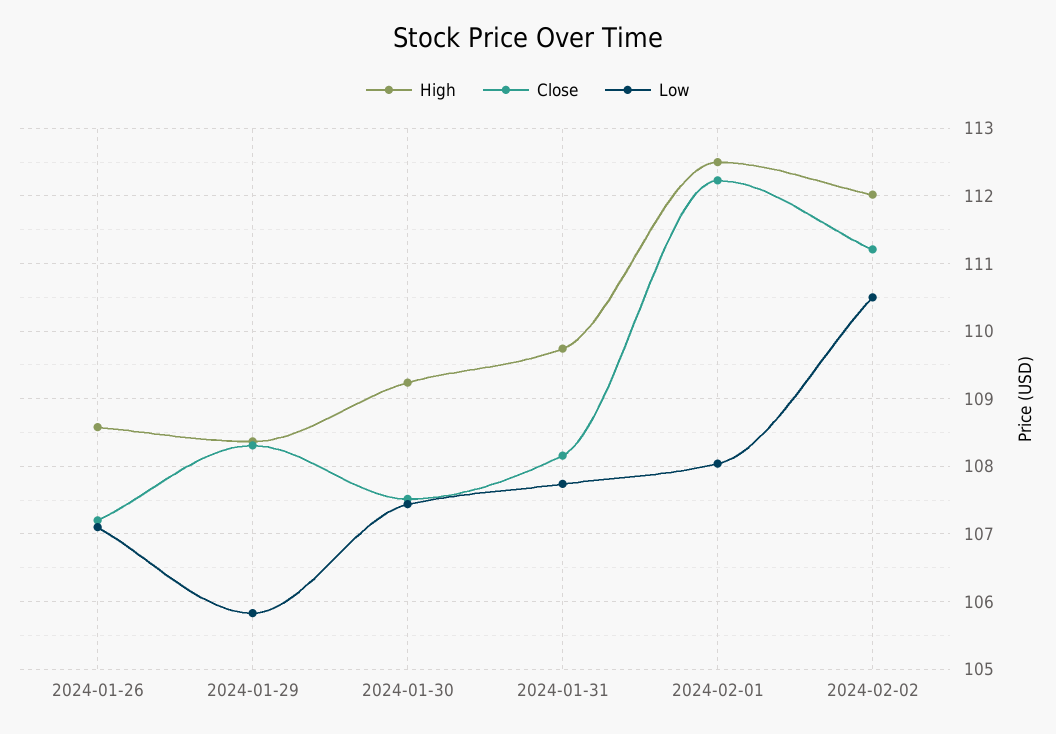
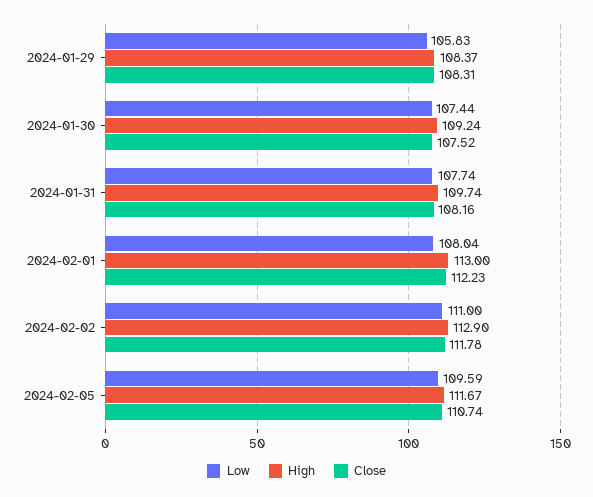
High, 2024-01-26: 108.6 -> none
Close, 2024-01-26: 107.2 -> none
Low, 2024-01-26: 107.1 -> none
High, 2024-02-01: 112.5 -> 113
High, 2024-02-02: 112 -> 112.9
Close, 2024-02-02: 111.2 -> 111.78
Low, 2024-02-02: 110.5 -> 111
Low, 2024-02-05: none -> 109.59
High, 2024-02-05: none -> 111.67
Close, 2024-02-05: none -> 110.74

